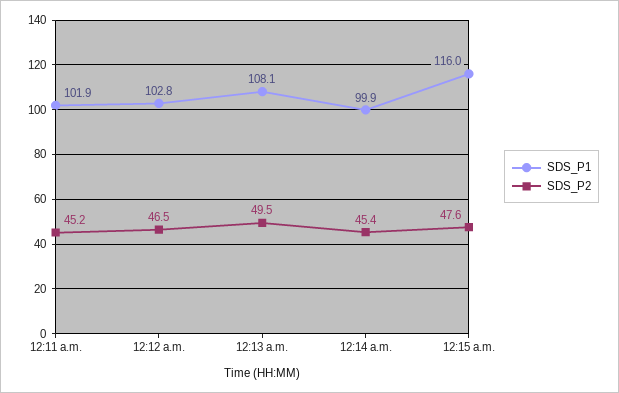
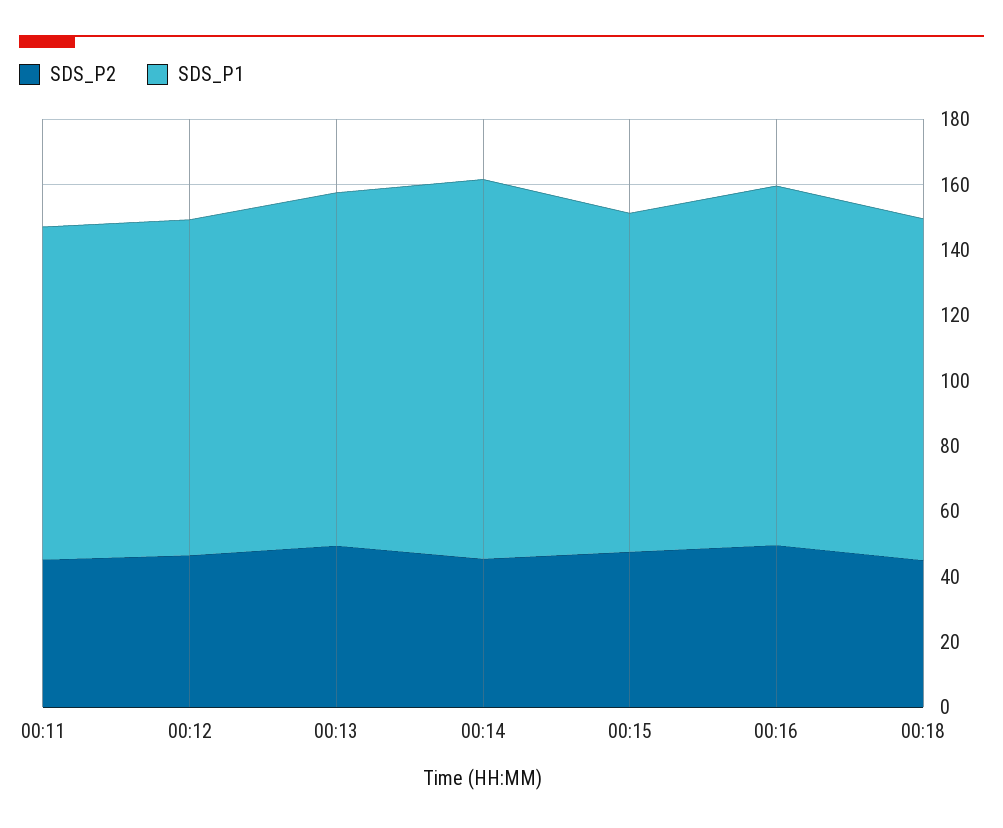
SDS_P1, 12:14 a.m.: 99.9 -> 115
SDS_P1, 12:15 a.m.: 116 -> 105
SDS_P2, 00:16: none -> 50
SDS_P1, 00:16: none -> 110
SDS_P2, 00:18: none -> 45
SDS_P1, 00:18: none -> 105

